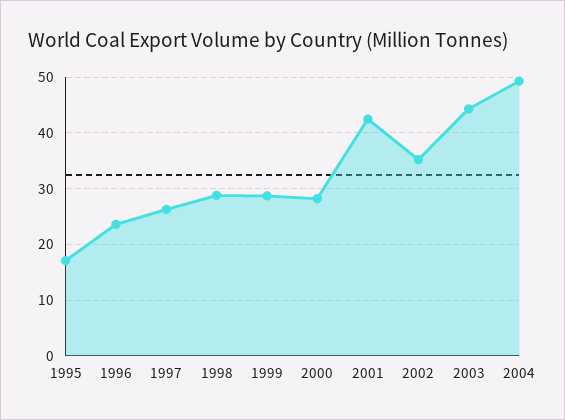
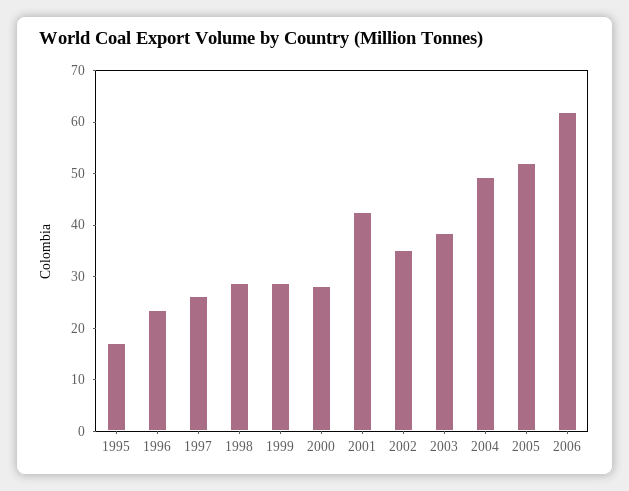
2003: 44 -> 38
2005: none -> 52
2006: none -> 62

